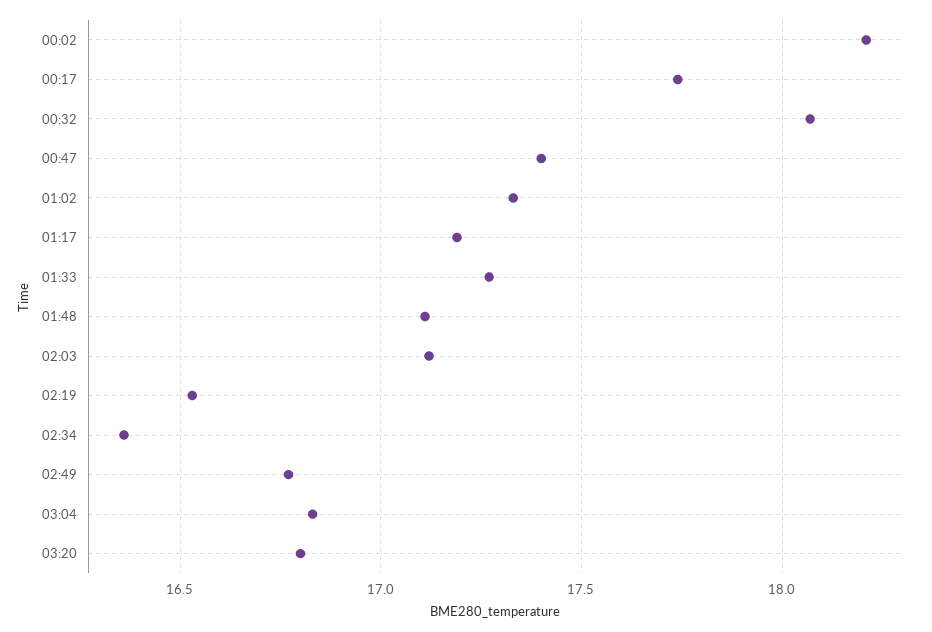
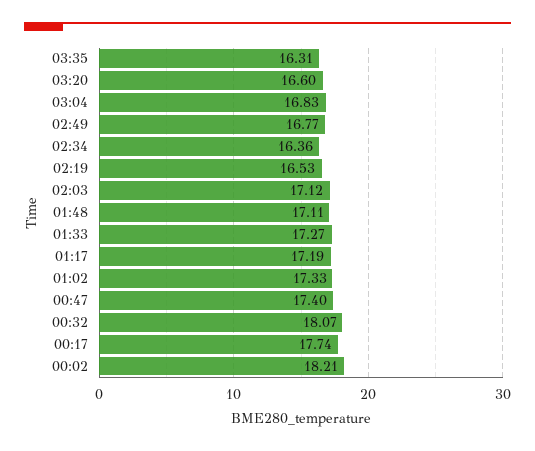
03:20: 16.8 -> 16.6
03:35: none -> 16.31

